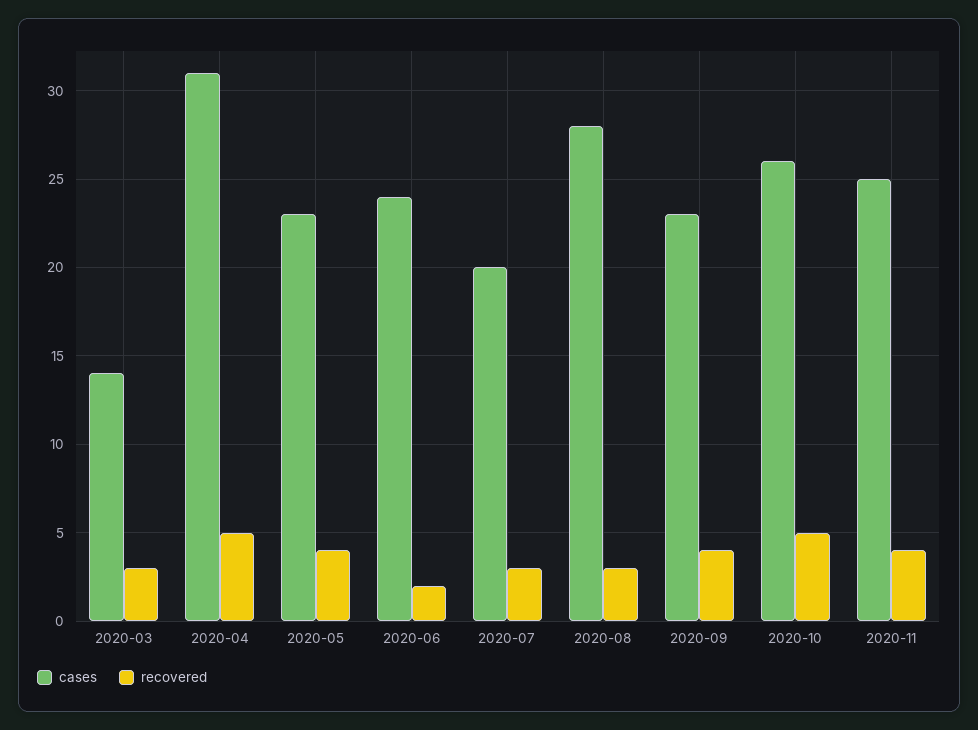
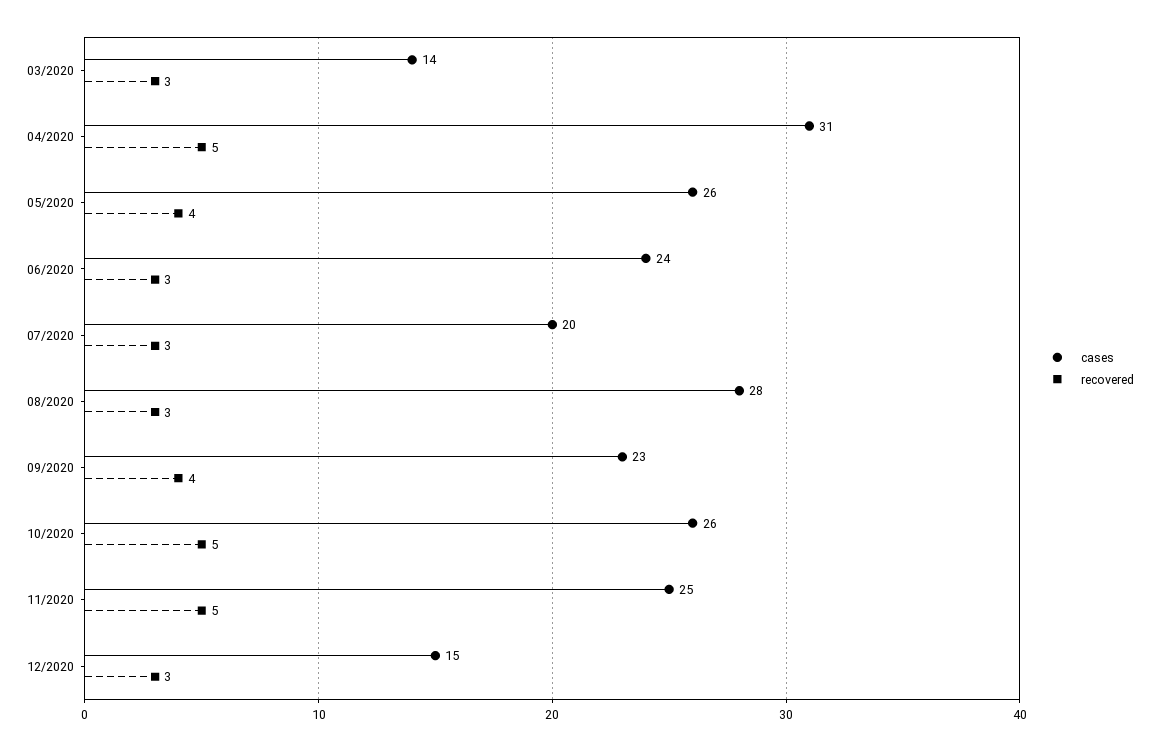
cases, 2020-05: 23 -> 26
recovered, 2020-06: 2 -> 3
recovered, 2020-11: 4 -> 5
cases, 12/2020: none -> 15
recovered, 12/2020: none -> 3

